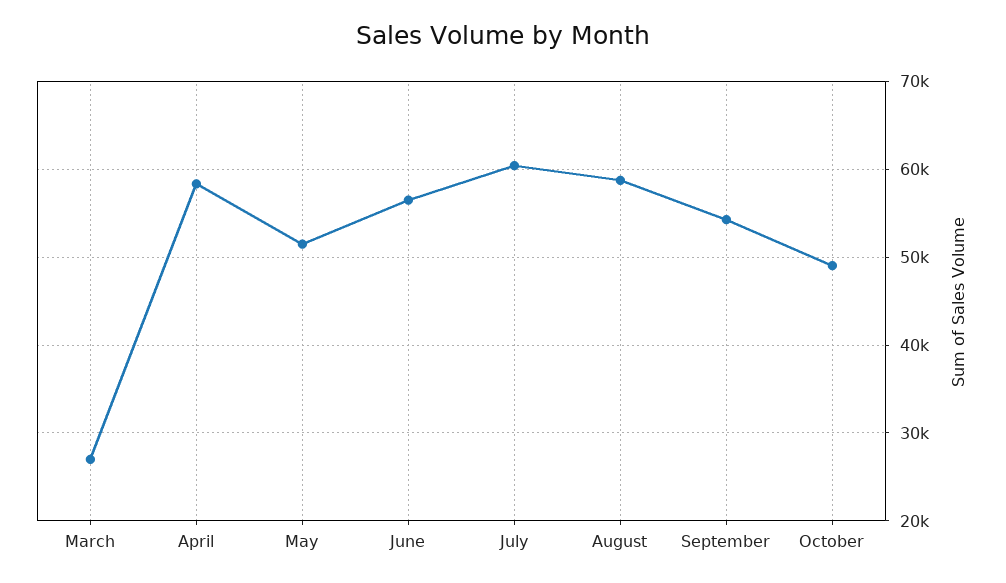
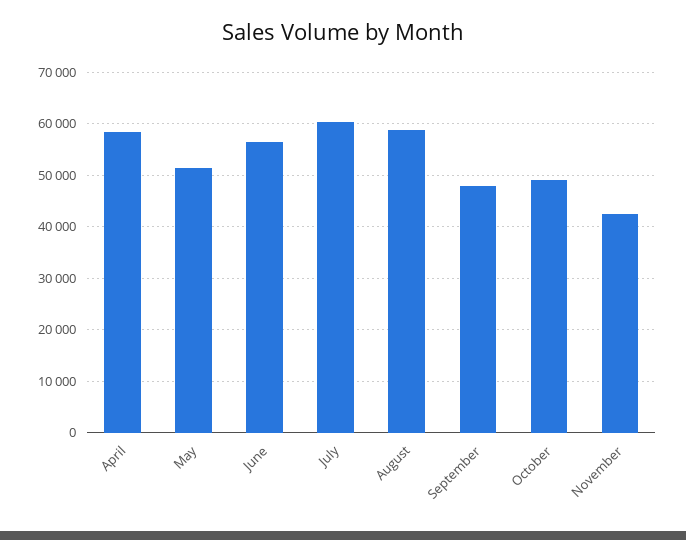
March: 27000 -> none
September: 54000 -> 48000
November: none -> 42000

